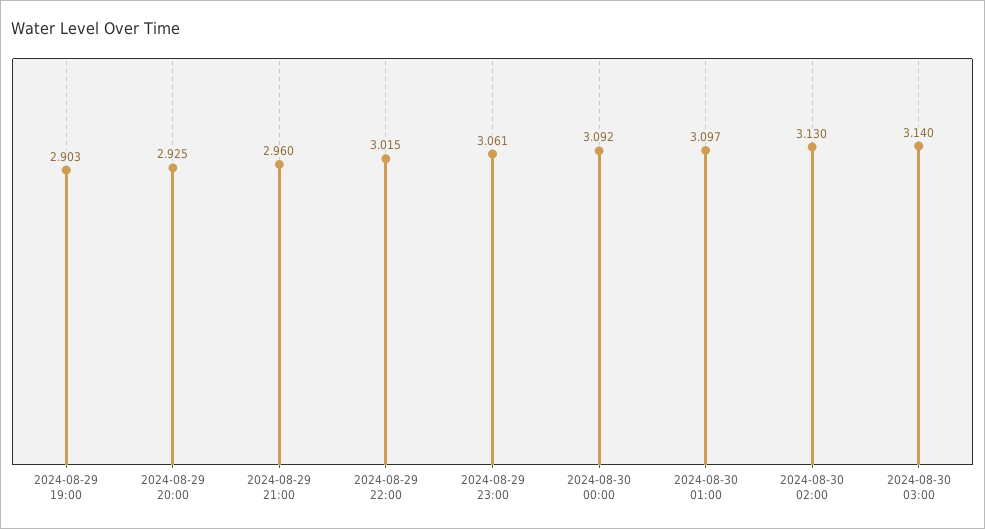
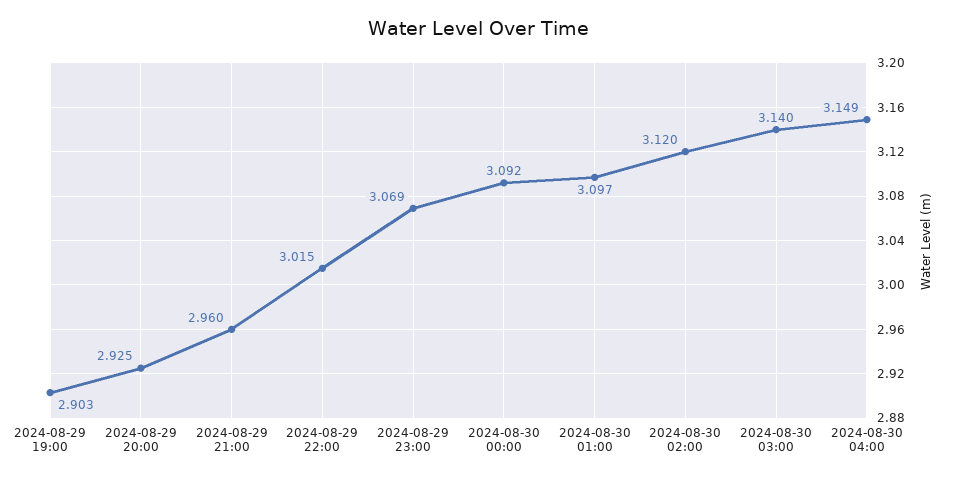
2024-08-29 23:00: 3.061 -> 3.069
2024-08-30 02:00: 3.13 -> 3.12
2024-08-30 04:00: none -> 3.149

